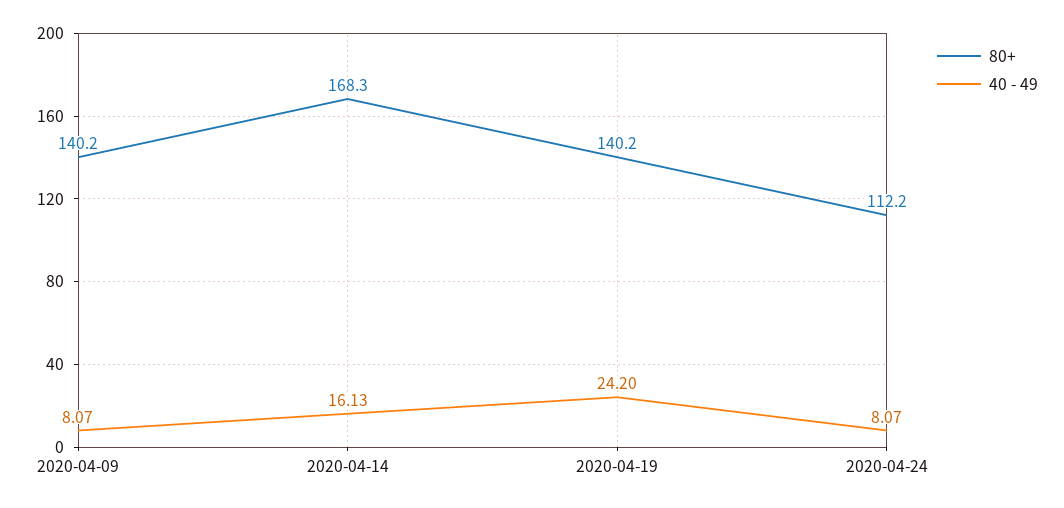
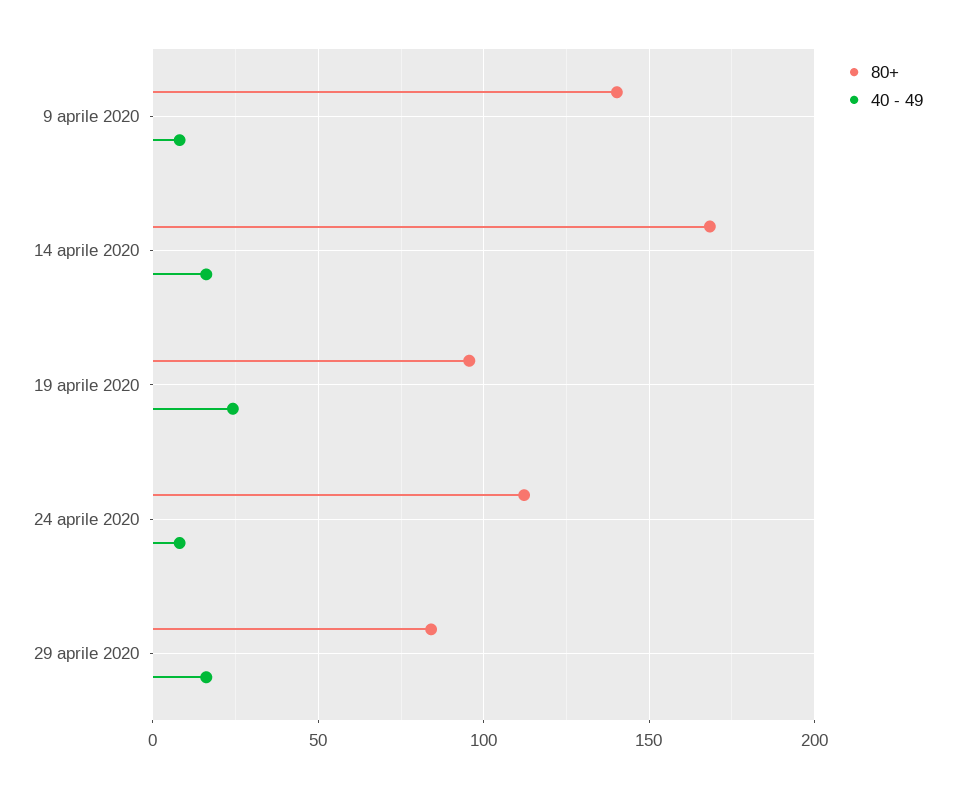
80+, 2020-04-19: 140.2 -> 95
80+, 29 aprile 2020: none -> 85
40 - 49, 29 aprile 2020: none -> 15

